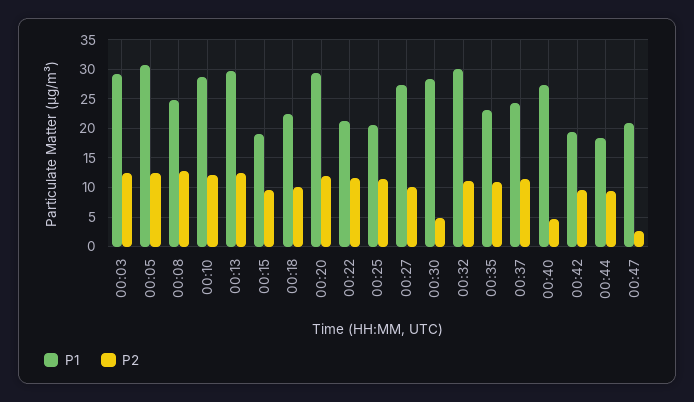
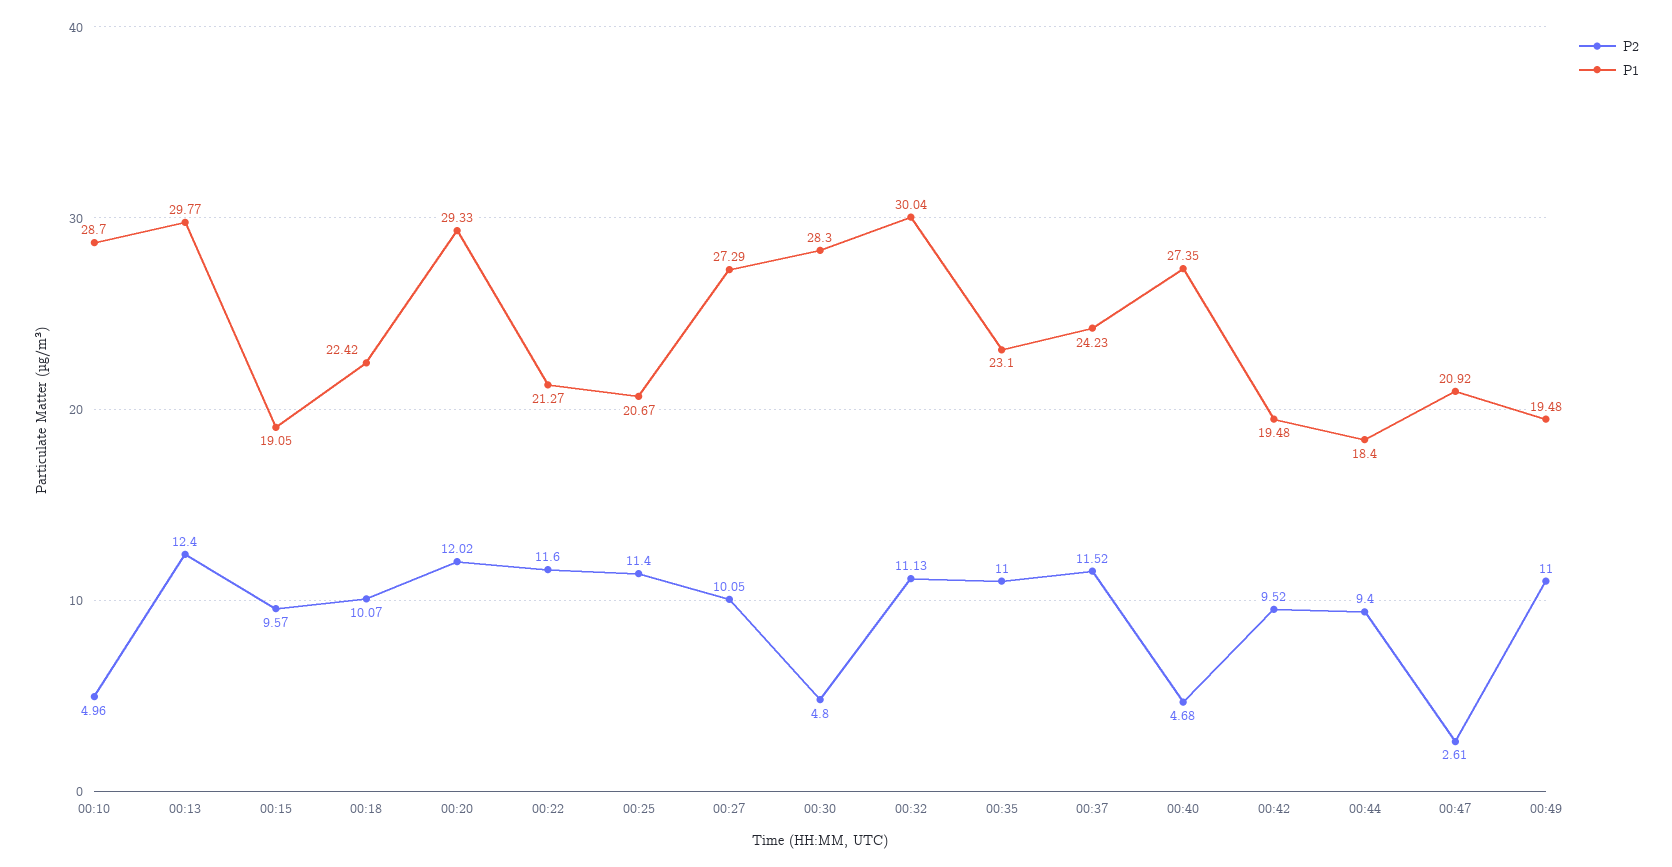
P1, 00:03: 30 -> none
P2, 00:03: 12.5 -> none
P1, 00:05: 30 -> none
P2, 00:05: 12.5 -> none
P1, 00:08: 25 -> none
P2, 00:08: 12.5 -> none
P2, 00:10: 12.5 -> 4.96
P2, 00:49: none -> 11
P1, 00:49: none -> 19.48

